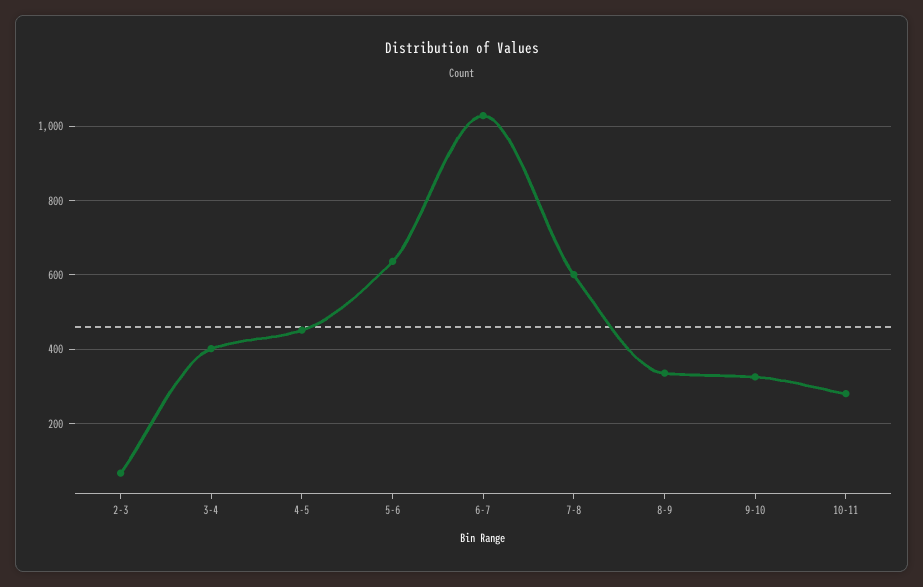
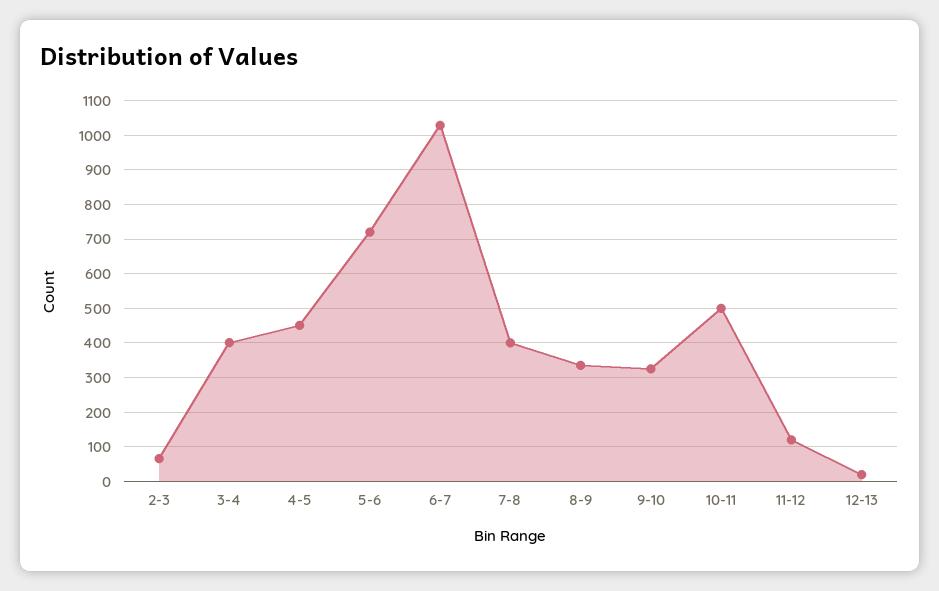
5-6: 640 -> 720
7-8: 600 -> 400
10-11: 280 -> 500
11-12: none -> 120
12-13: none -> 20

